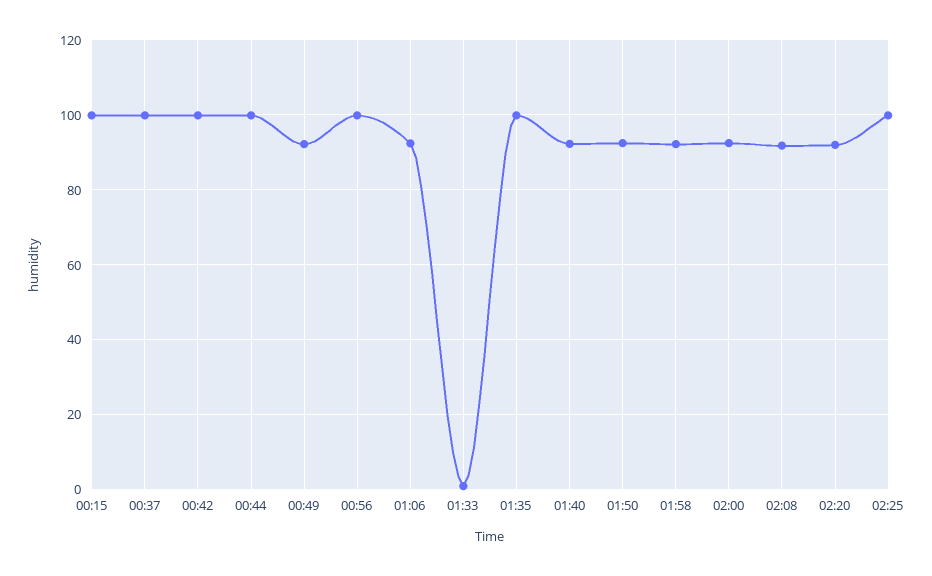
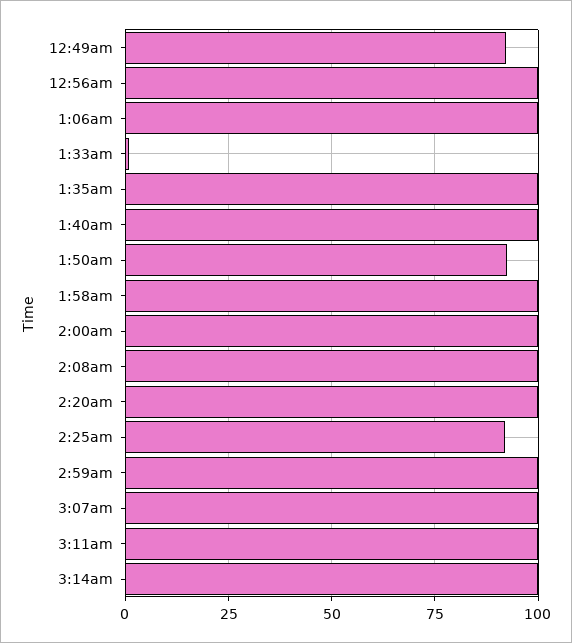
00:15: 100 -> none
00:37: 100 -> none
00:42: 100 -> none
00:44: 100 -> none
01:06: 92 -> 100
01:40: 92 -> 100
01:58: 92 -> 100
02:00: 92 -> 100
02:08: 92 -> 100
02:20: 92 -> 100
02:25: 100 -> 92.5
2:59am: none -> 100
3:07am: none -> 100
3:11am: none -> 100
3:14am: none -> 100

